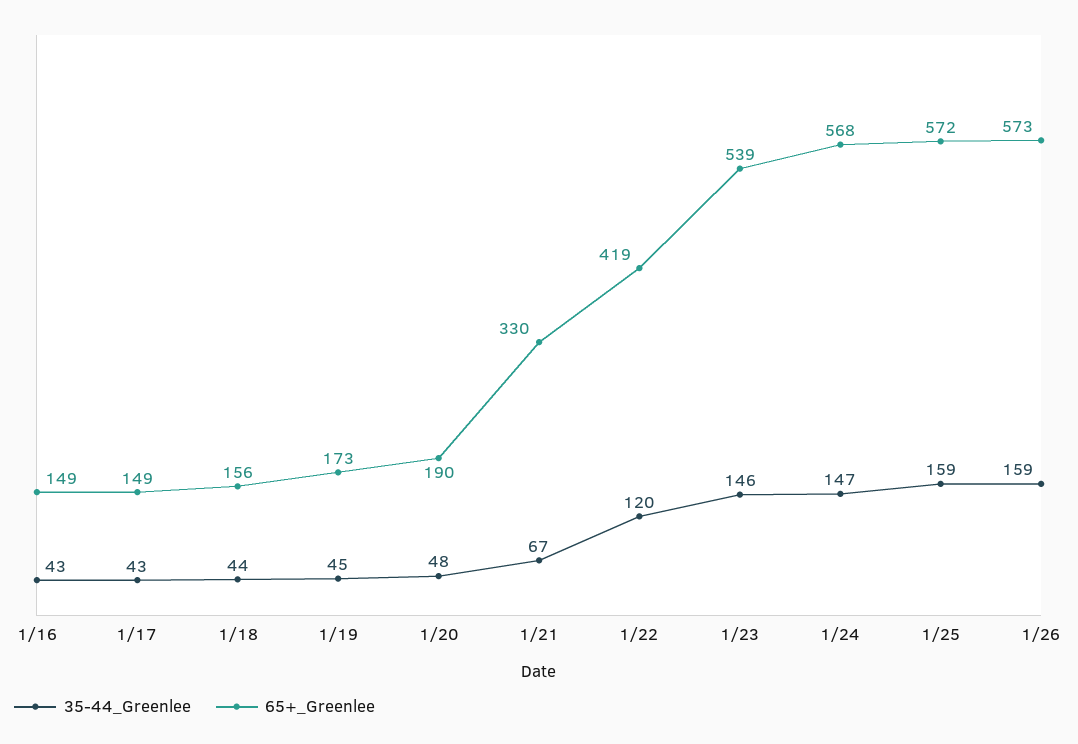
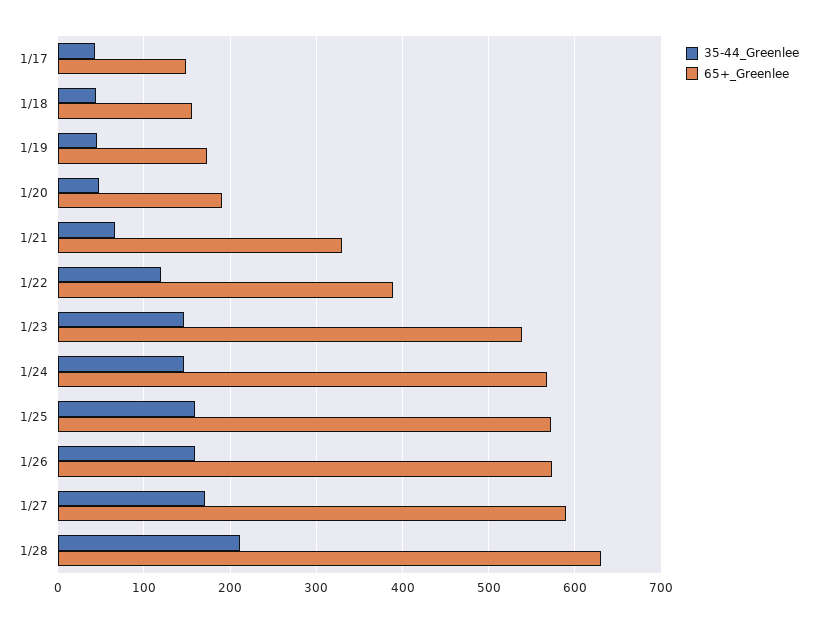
35-44_Greenlee, 1/16: 43 -> none
65+_Greenlee, 1/16: 149 -> none
65+_Greenlee, 1/22: 419 -> 390
35-44_Greenlee, 1/27: none -> 170
65+_Greenlee, 1/27: none -> 590
35-44_Greenlee, 1/28: none -> 210
65+_Greenlee, 1/28: none -> 630

